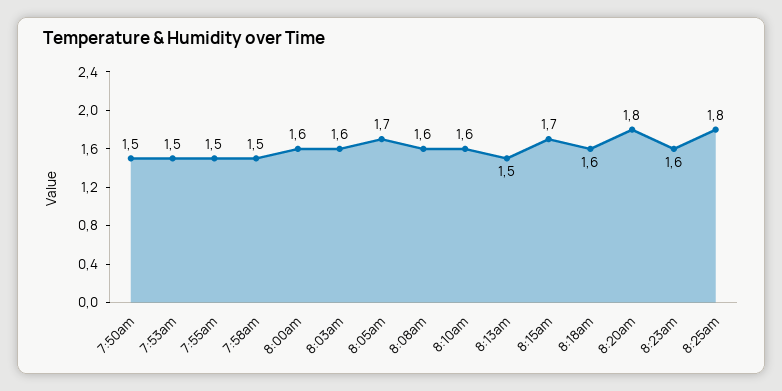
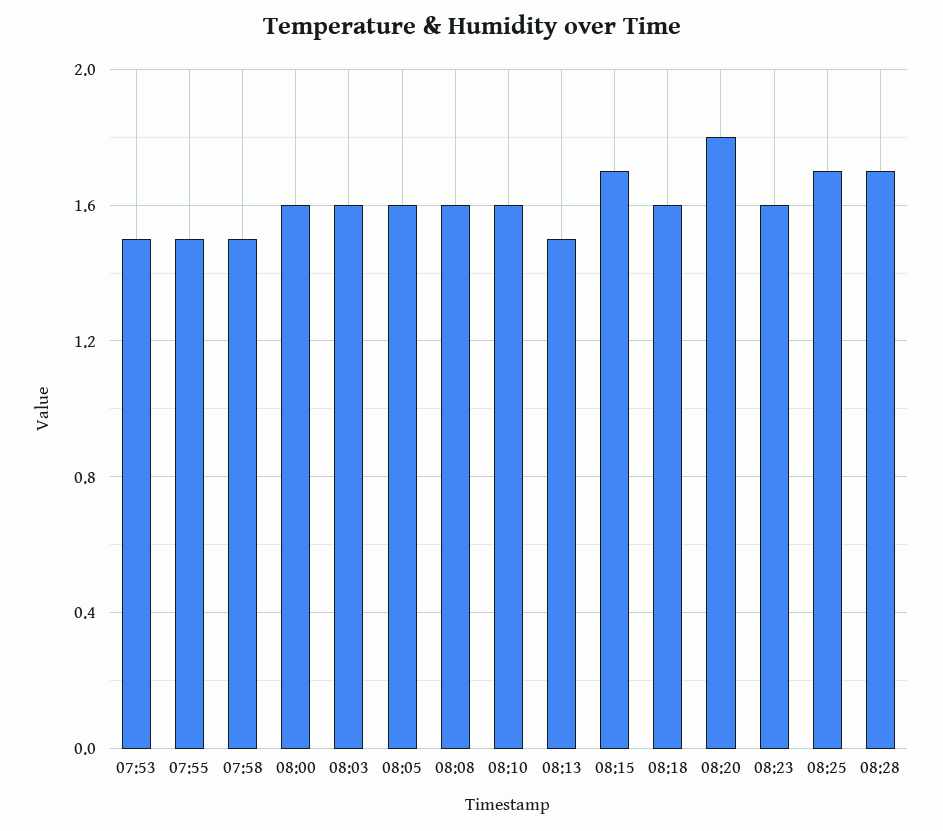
7:50am: 1.5 -> none
8:05am: 1.7 -> 1.6
8:25am: 1.8 -> 1.7
08:28: none -> 1.7

